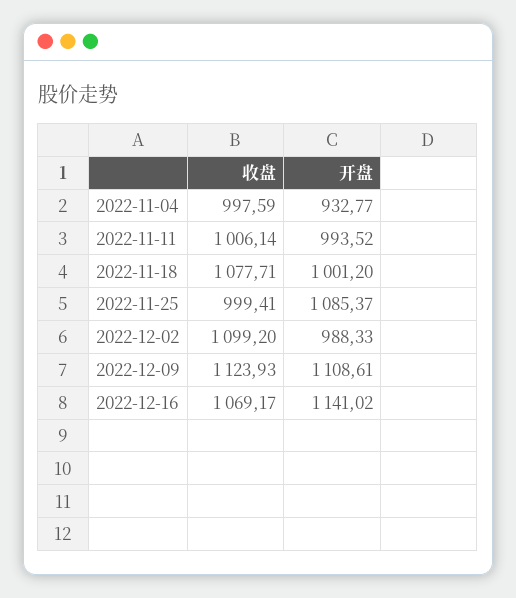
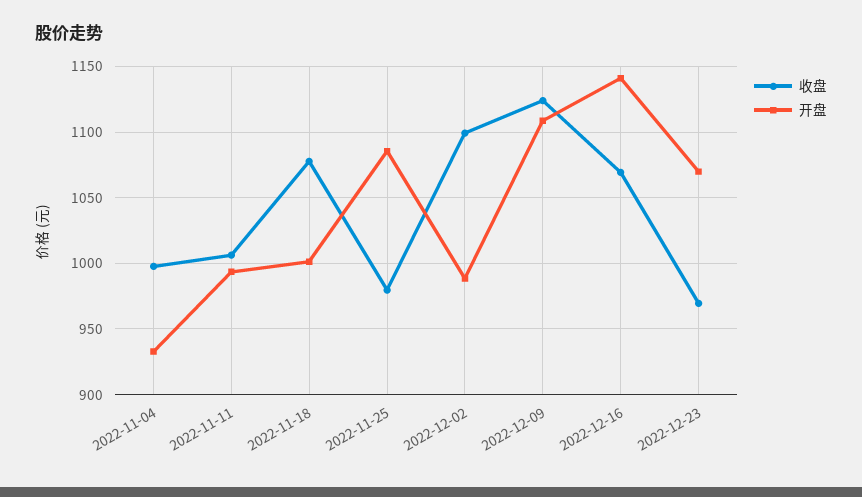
收盘, 2022-11-25: 999.41 -> 980
收盘, 2022-12-23: none -> 970
开盘, 2022-12-23: none -> 1070

